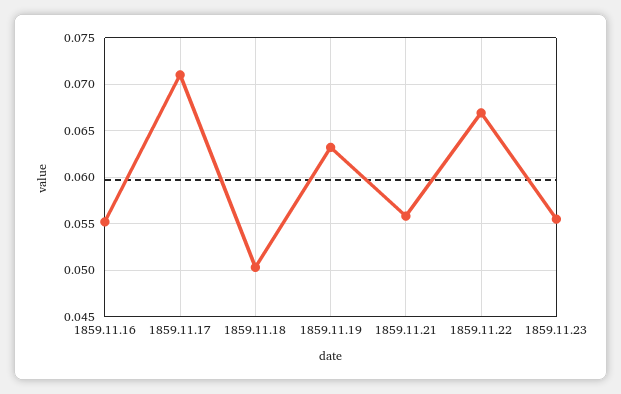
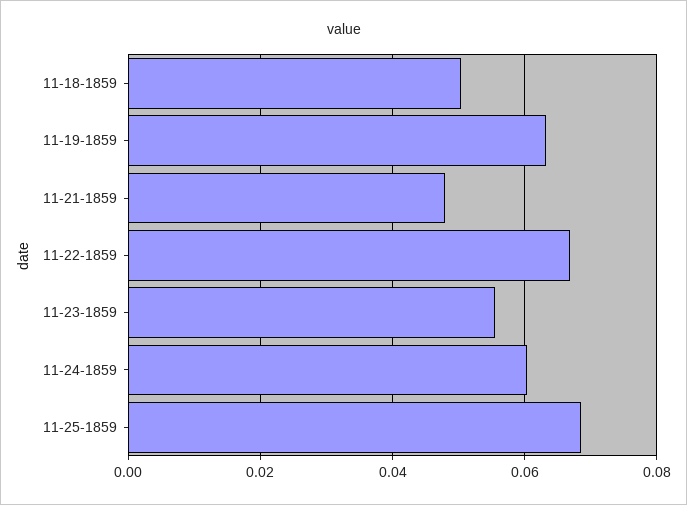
1859.11.16: 0.055 -> none
1859.11.17: 0.071 -> none
1859.11.21: 0.056 -> 0.048
11-24-1859: none -> 0.06
11-25-1859: none -> 0.068

